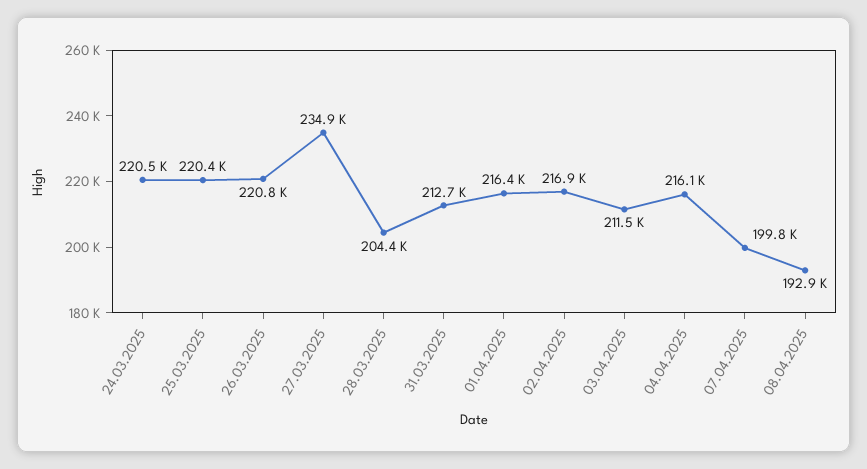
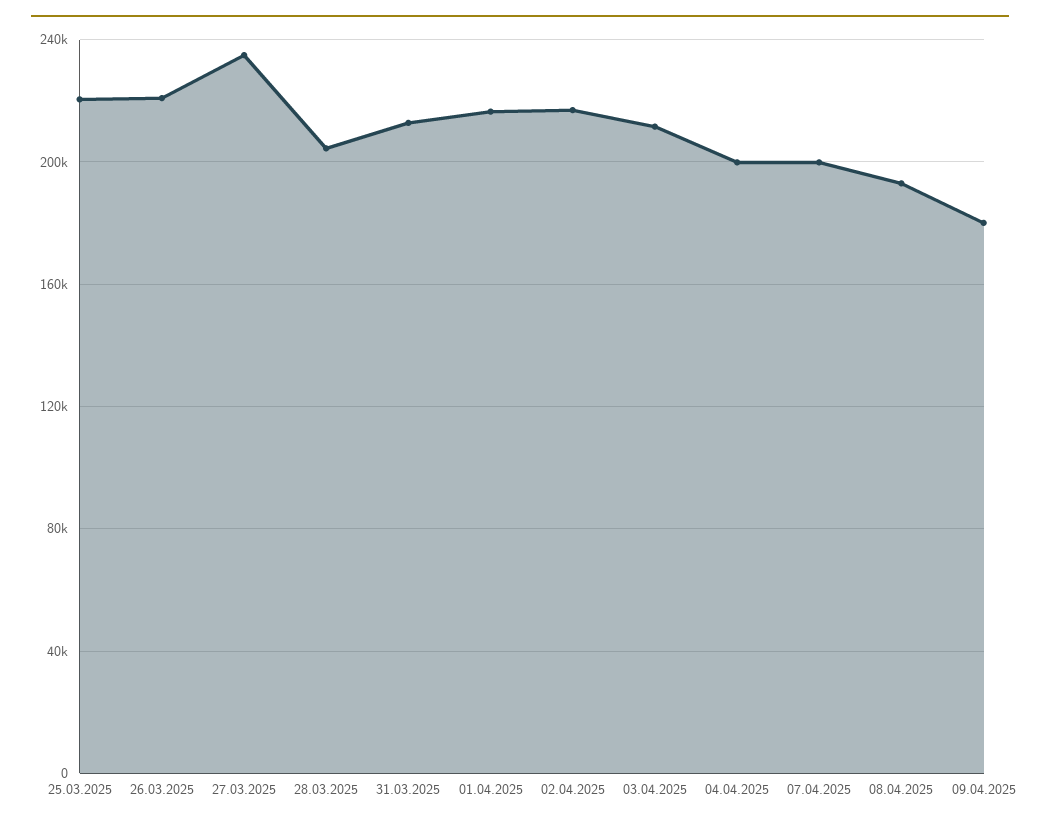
24.03.2025: 220500 -> none
04.04.2025: 216100 -> 200000
09.04.2025: none -> 180000

